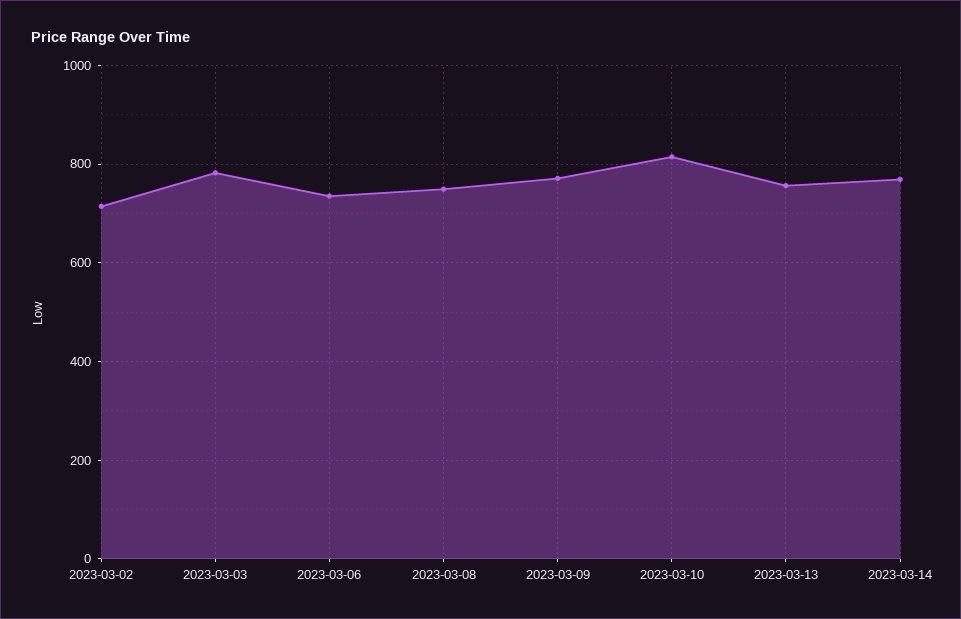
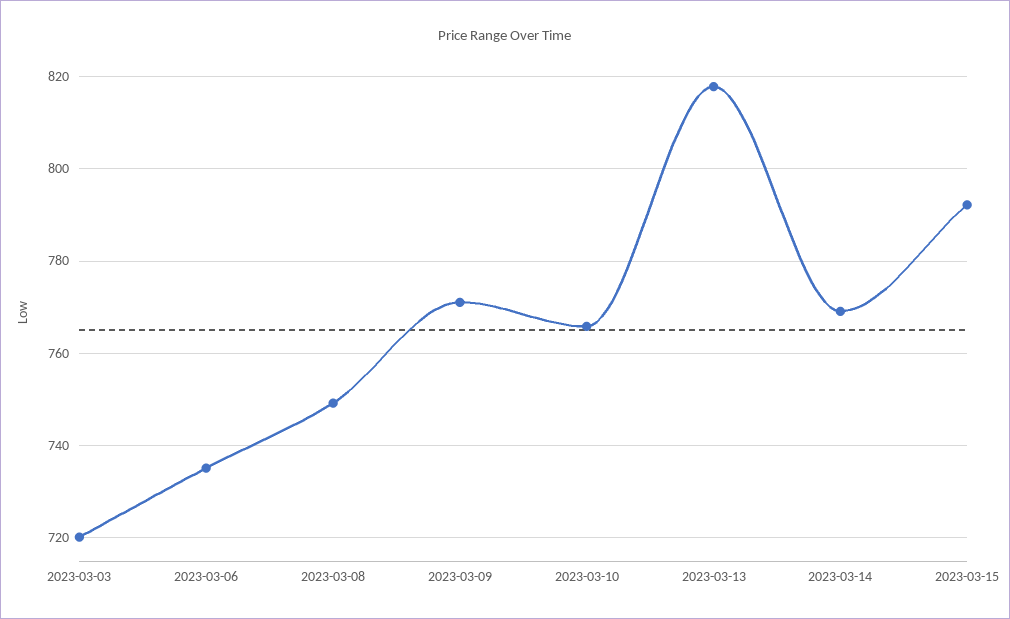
2023-03-02: 720 -> none
2023-03-03: 780 -> 720
2023-03-10: 820 -> 766
2023-03-13: 760 -> 818
2023-03-15: none -> 792

